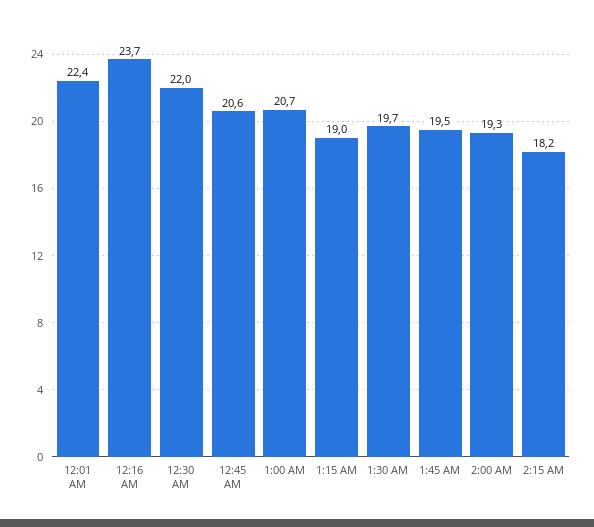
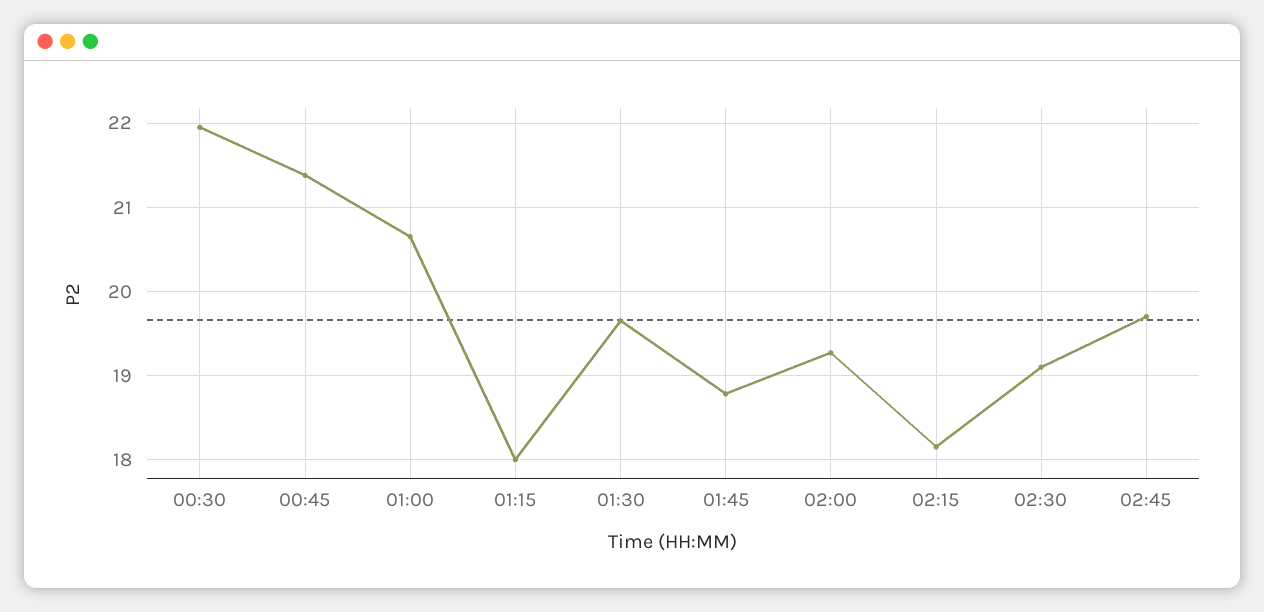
12:01 AM: 22.4 -> none
12:16 AM: 23.7 -> none
12:45 AM: 20.6 -> 21.4
1:15 AM: 19 -> 18
1:45 AM: 19.5 -> 18.8
02:30: none -> 19.1
02:45: none -> 19.7

